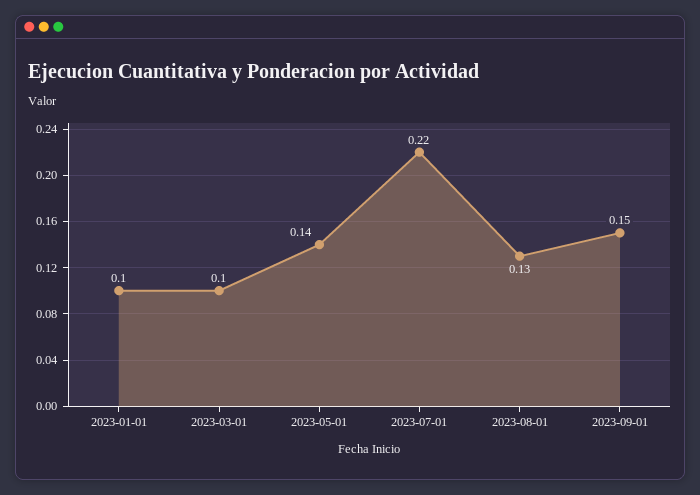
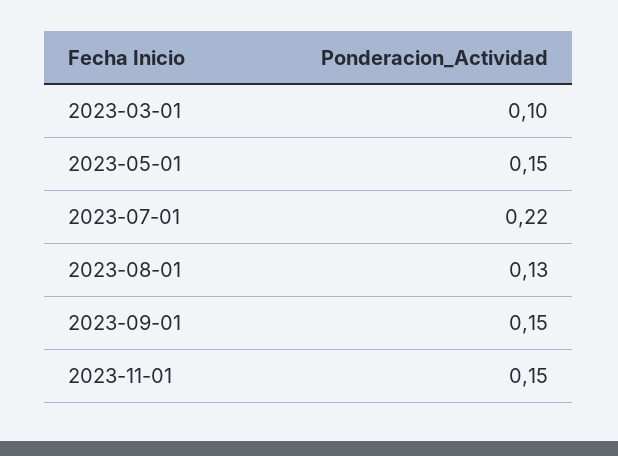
2023-01-01: 0.1 -> none
2023-05-01: 0.14 -> 0.15
2023-11-01: none -> 0.15

